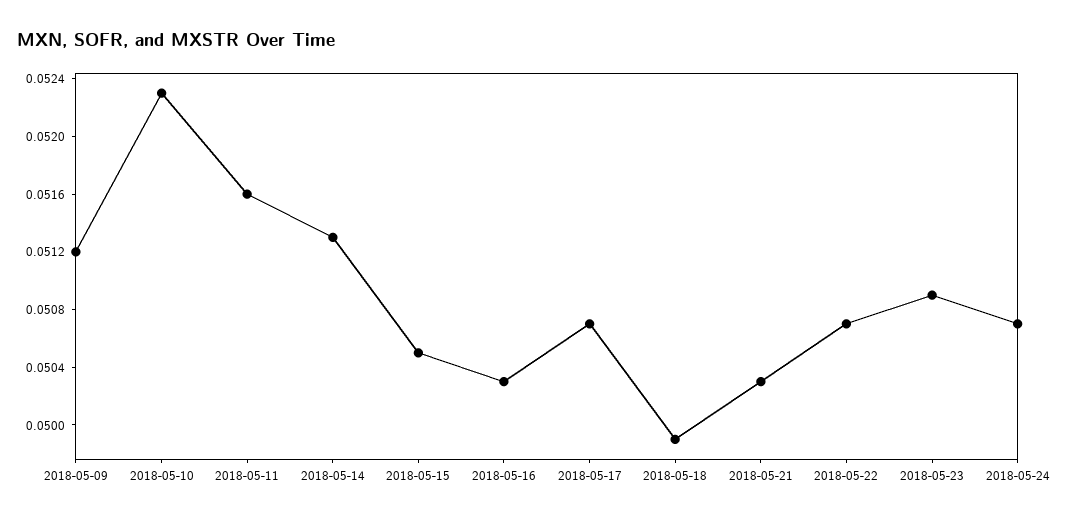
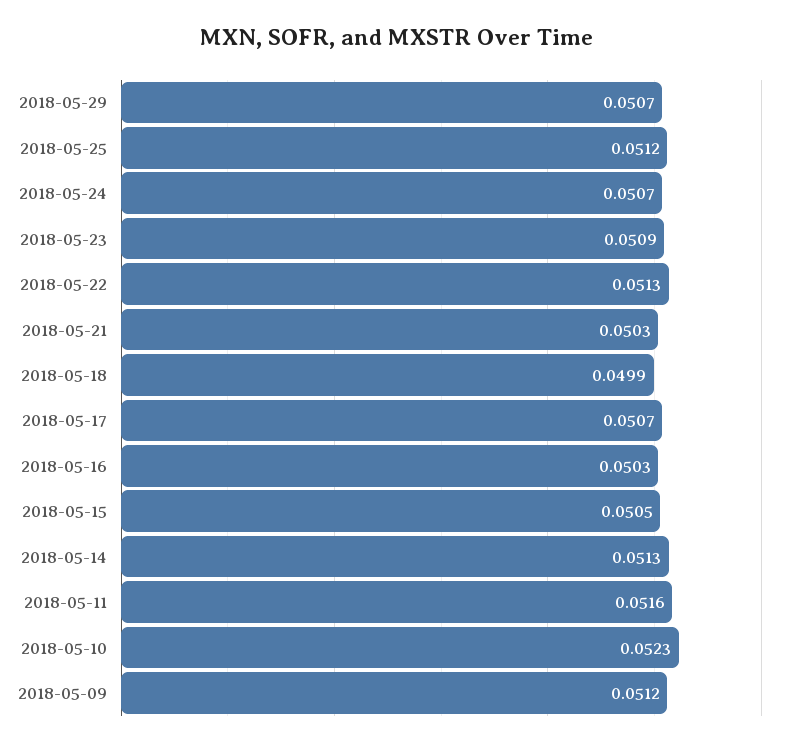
2018-05-22: 0.0507 -> 0.0513
2018-05-29: none -> 0.0507
2018-05-25: none -> 0.0512

